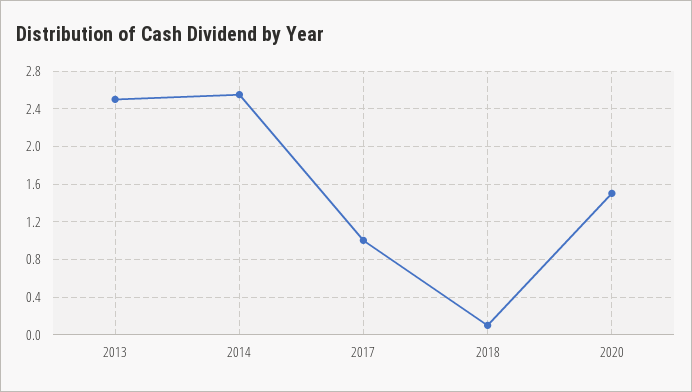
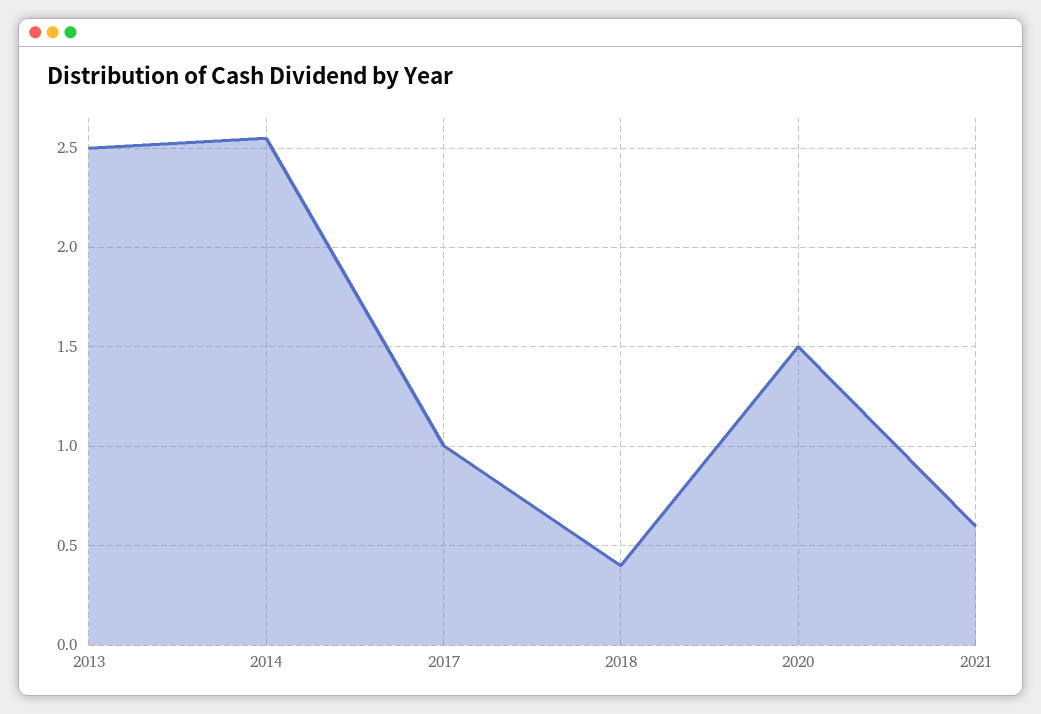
2018: 0.1 -> 0.4
2021: none -> 0.6

